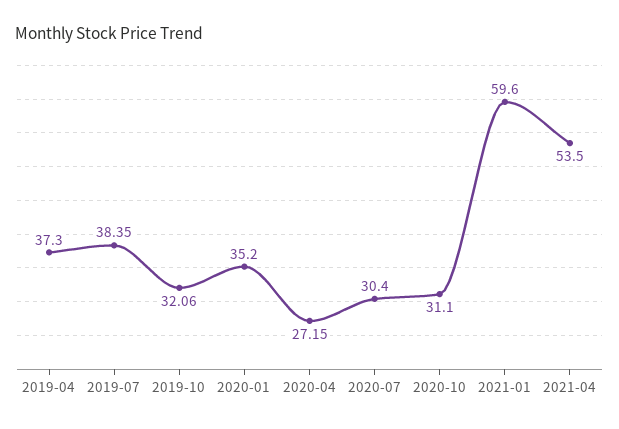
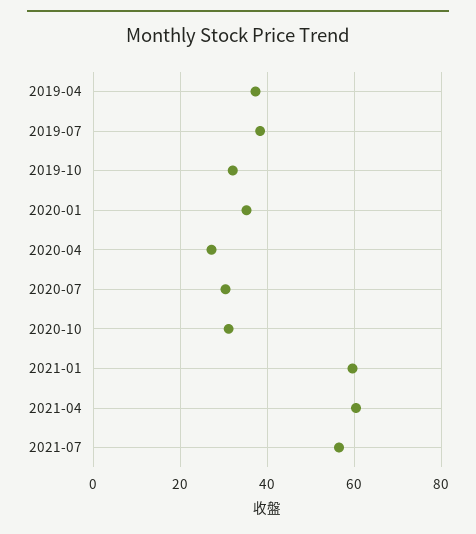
2021-04: 53.5 -> 60
2021-07: none -> 56

